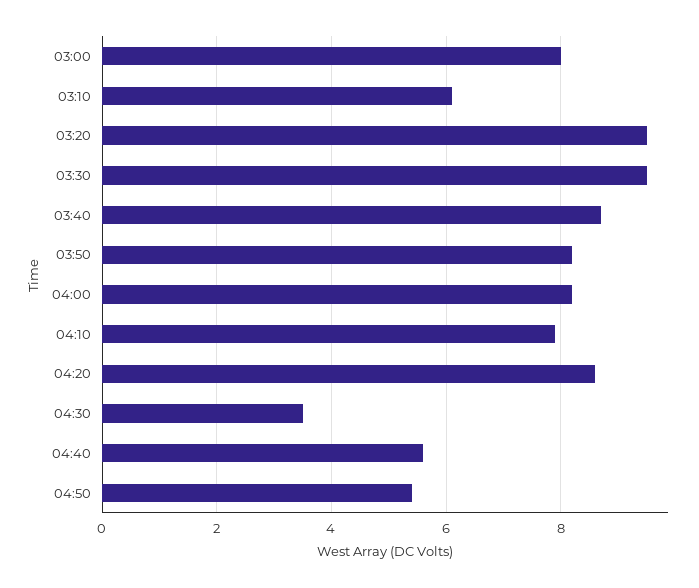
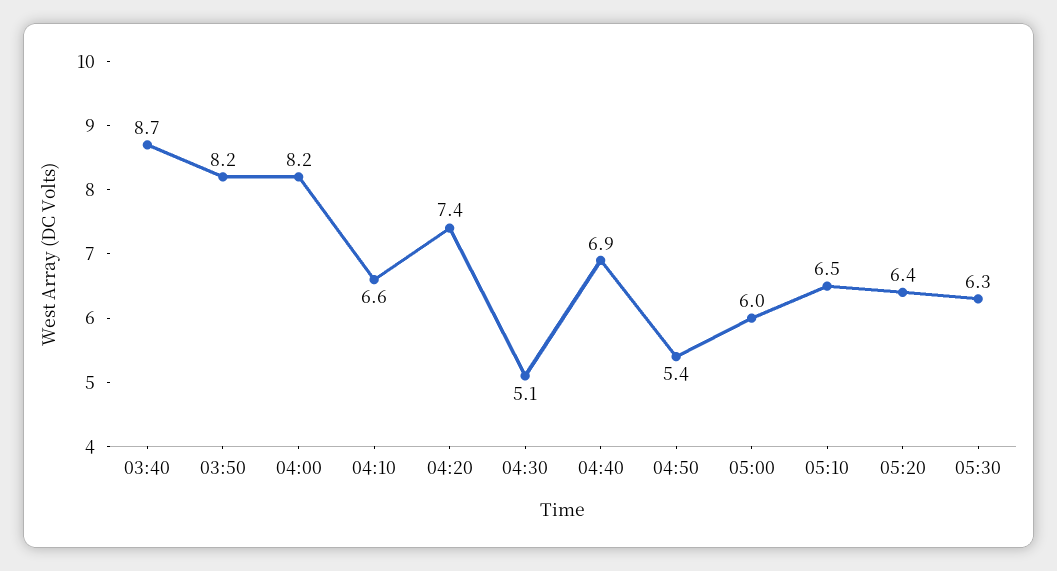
03:00: 8 -> none
03:10: 6 -> none
03:20: 9.5 -> none
03:30: 9.5 -> none
04:10: 8 -> 6.6
04:20: 8.5 -> 7.4
04:30: 3.5 -> 5.1
04:40: 5.5 -> 6.9
05:00: none -> 6
05:10: none -> 6.5
05:20: none -> 6.4
05:30: none -> 6.3

